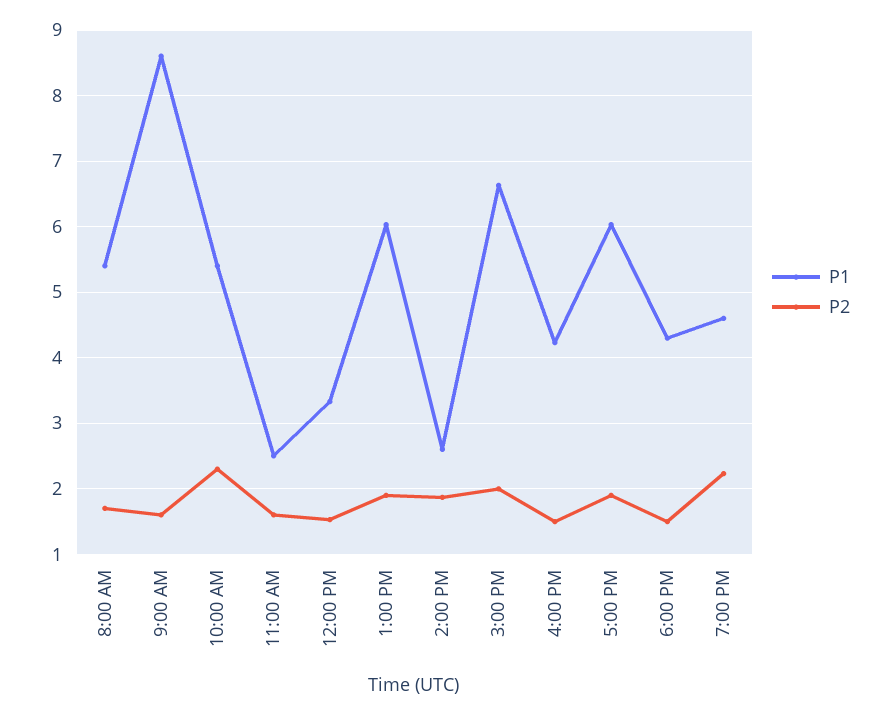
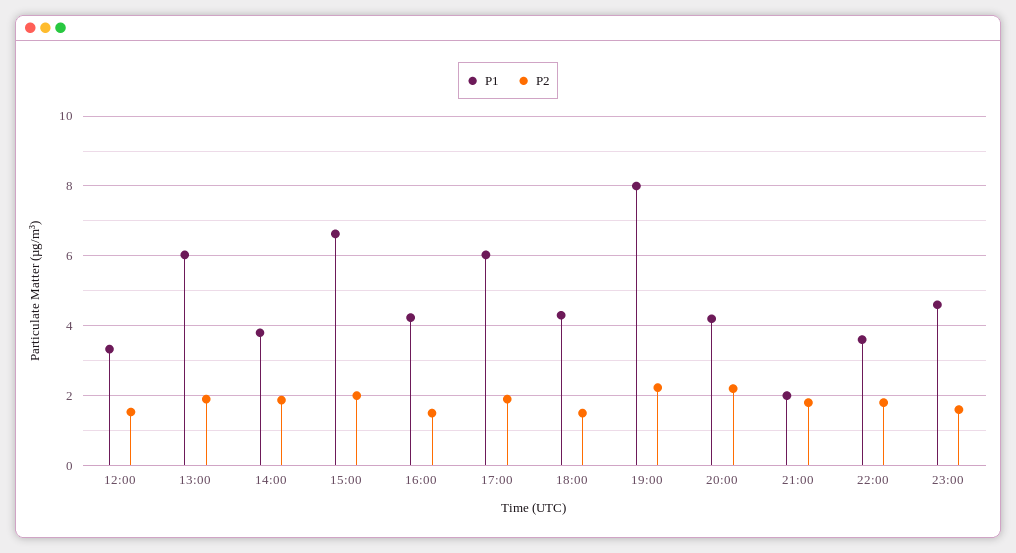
P1, 8:00 AM: 5.4 -> none
P2, 8:00 AM: 1.7 -> none
P1, 9:00 AM: 8.6 -> none
P2, 9:00 AM: 1.6 -> none
P1, 10:00 AM: 5.4 -> none
P2, 10:00 AM: 2.3 -> none
P1, 11:00 AM: 2.5 -> none
P2, 11:00 AM: 1.6 -> none
P1, 2:00 PM: 2.6 -> 3.8
P1, 7:00 PM: 4.6 -> 8
P1, 20:00: none -> 4.2
P2, 20:00: none -> 2.2
P1, 21:00: none -> 2
P2, 21:00: none -> 1.8
P1, 22:00: none -> 3.6
P2, 22:00: none -> 1.8
P1, 23:00: none -> 4.6
P2, 23:00: none -> 1.6

